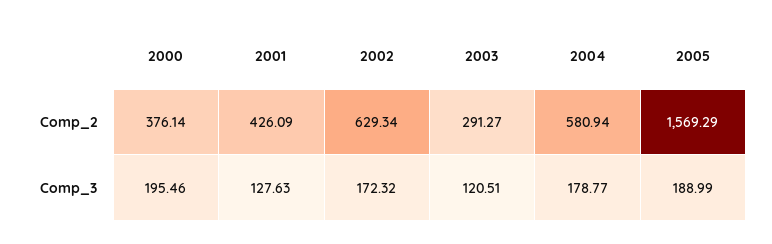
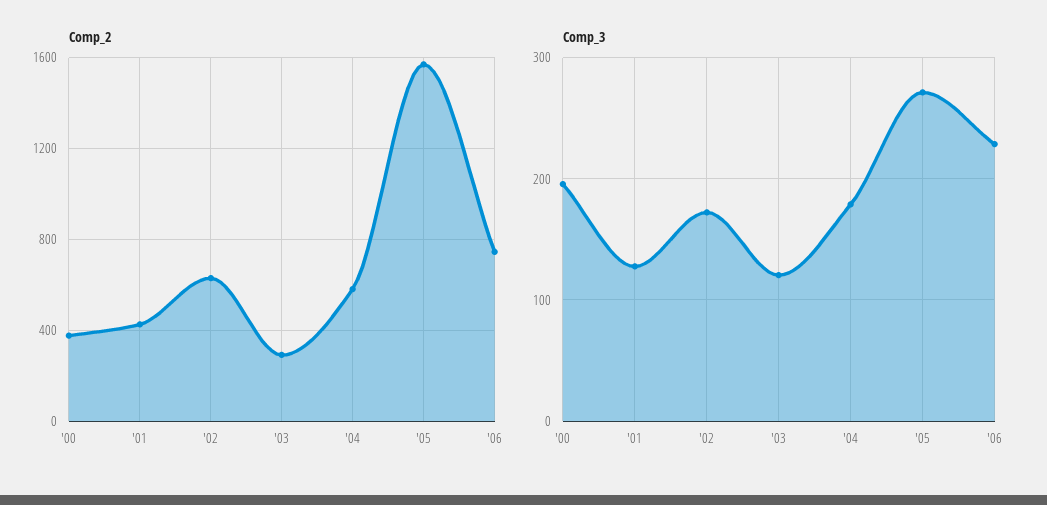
Comp_3, 2005: 188.99 -> 270
Comp_2, '06: none -> 750
Comp_3, '06: none -> 230

